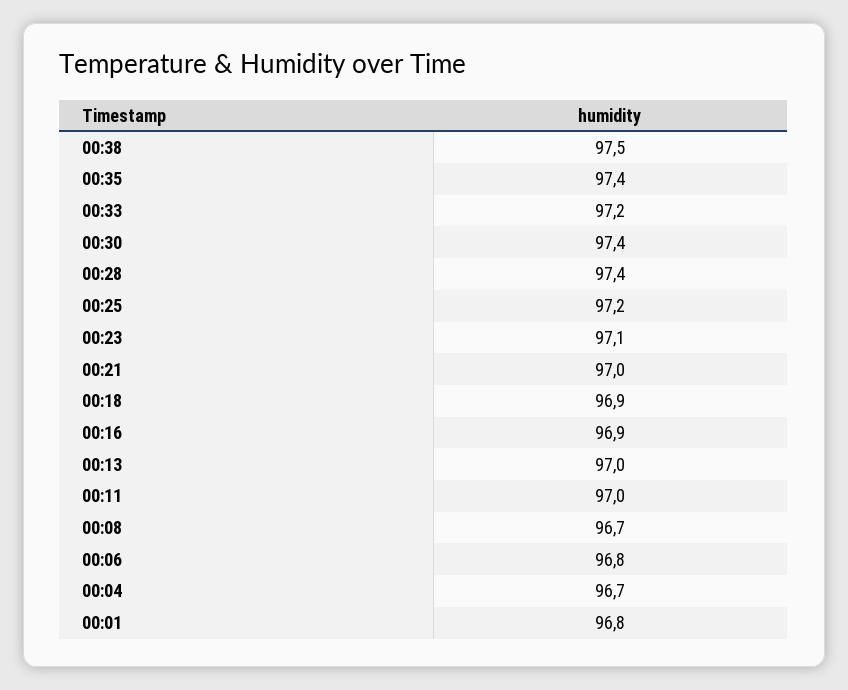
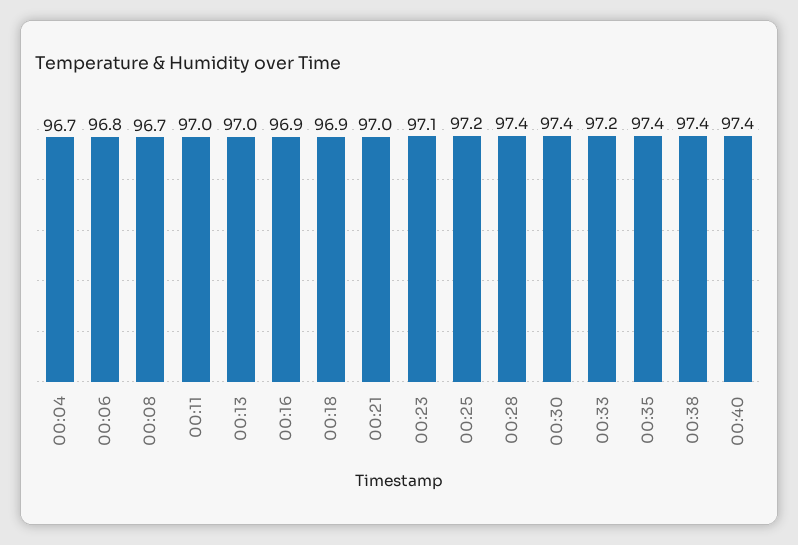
00:38: 97.5 -> 97.4
00:01: 96.8 -> none
00:40: none -> 97.4

